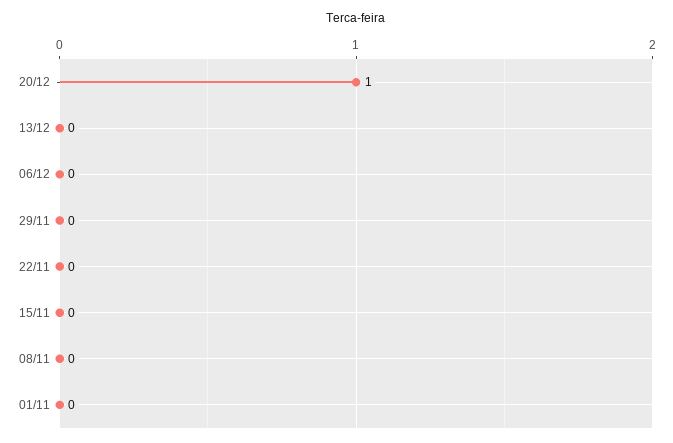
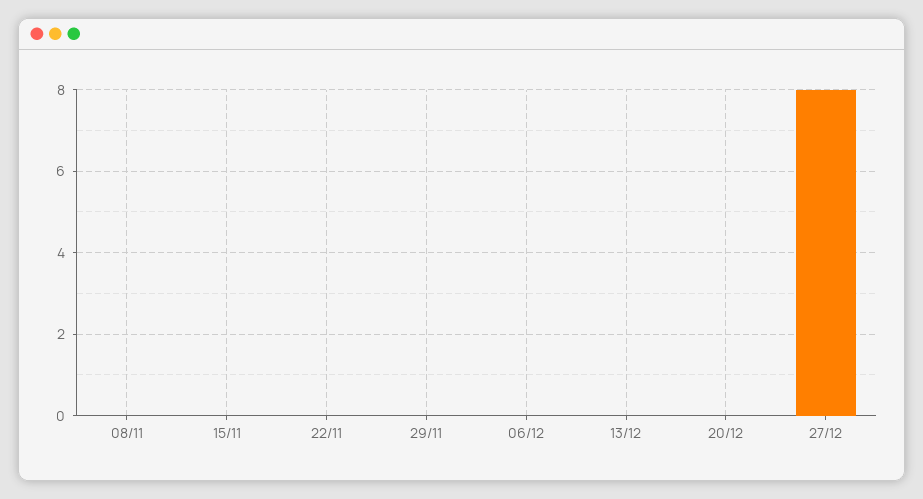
20/12: 1 -> 0
01/11: 0 -> none
27/12: none -> 8

